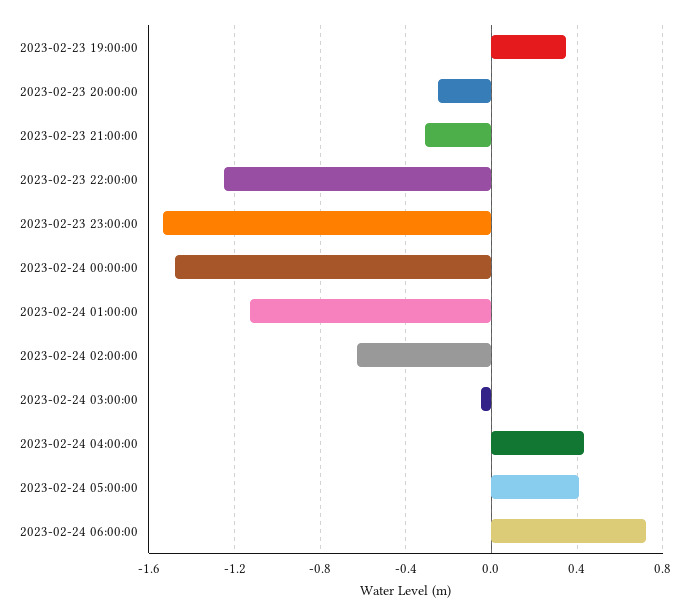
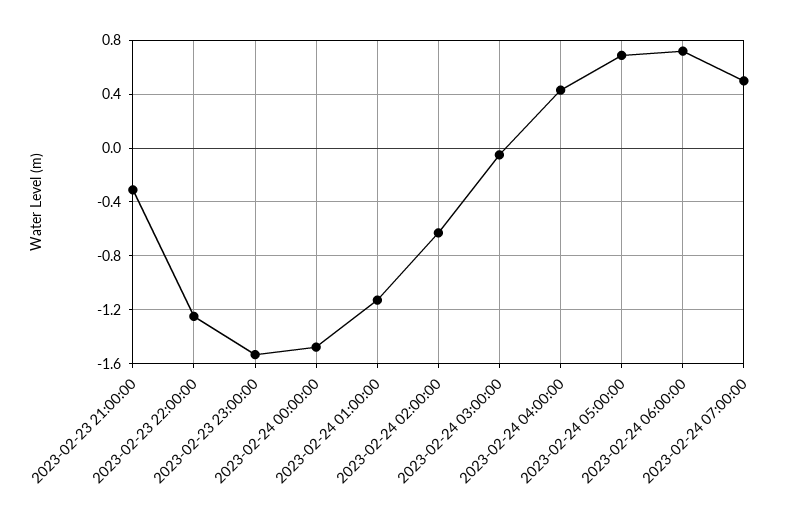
2023-02-23 19:00:00: 0.35 -> none
2023-02-23 20:00:00: -0.25 -> none
2023-02-24 05:00:00: 0.4 -> 0.7
2023-02-24 07:00:00: none -> 0.5

